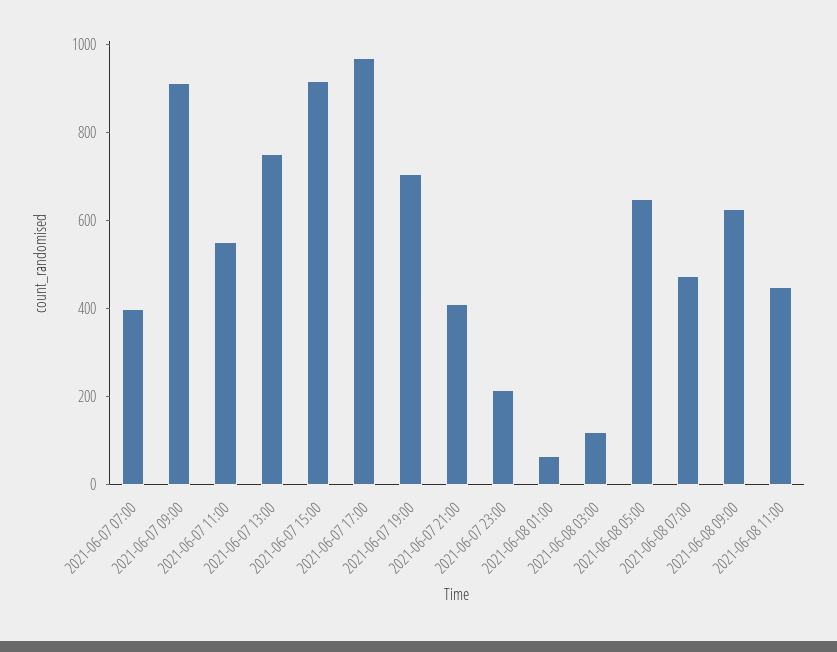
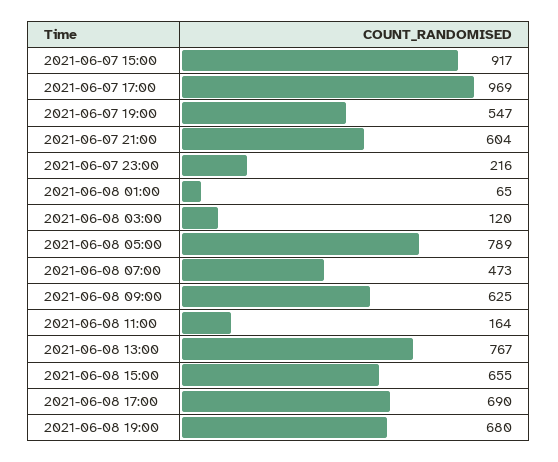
2021-06-07 07:00: 400 -> none
2021-06-07 09:00: 900 -> none
2021-06-07 11:00: 550 -> none
2021-06-07 13:00: 750 -> none
2021-06-07 19:00: 700 -> 547
2021-06-07 21:00: 400 -> 604
2021-06-08 05:00: 650 -> 789
2021-06-08 11:00: 450 -> 164
2021-06-08 13:00: none -> 767
2021-06-08 15:00: none -> 655
2021-06-08 17:00: none -> 690
2021-06-08 19:00: none -> 680

